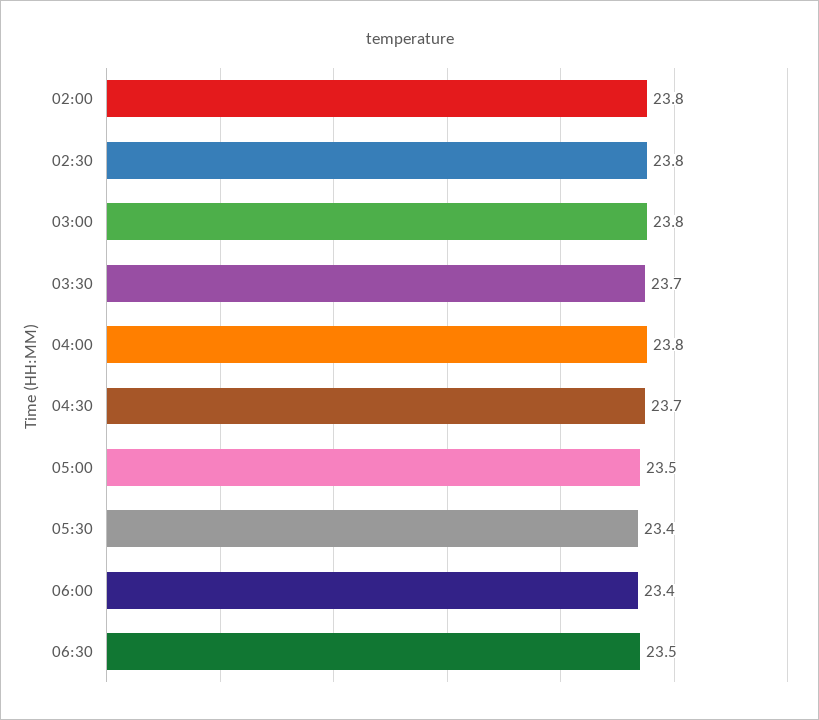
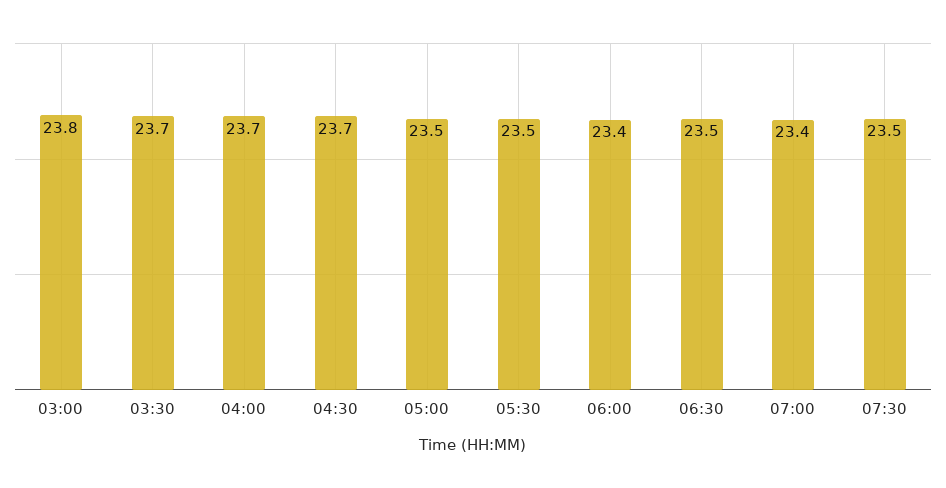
02:00: 23.8 -> none
02:30: 23.8 -> none
04:00: 23.8 -> 23.7
05:30: 23.4 -> 23.5
07:00: none -> 23.4
07:30: none -> 23.5

